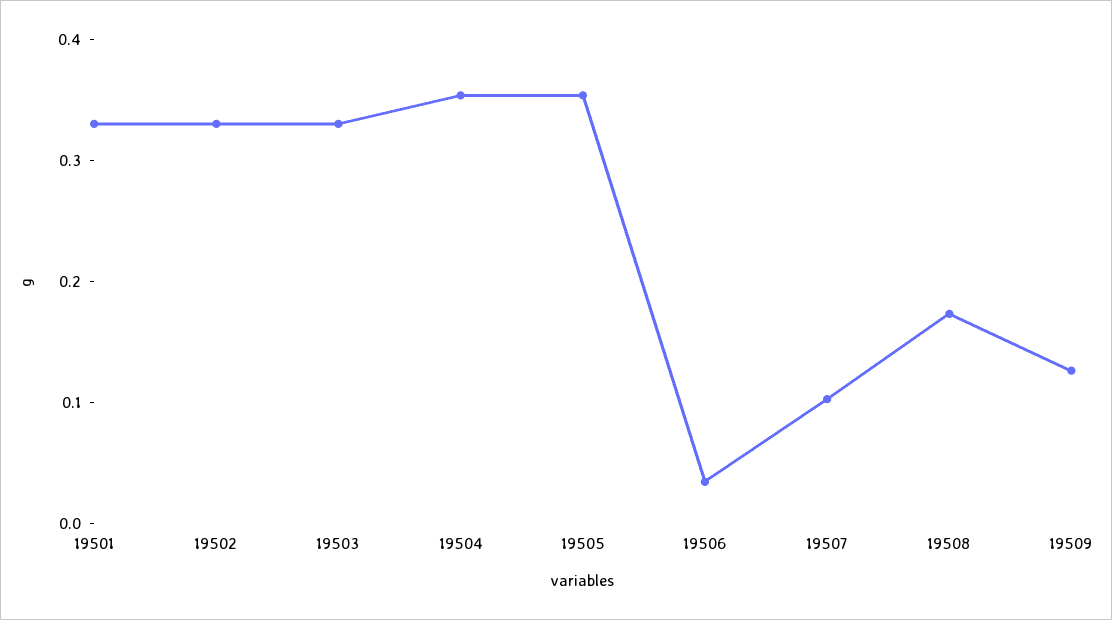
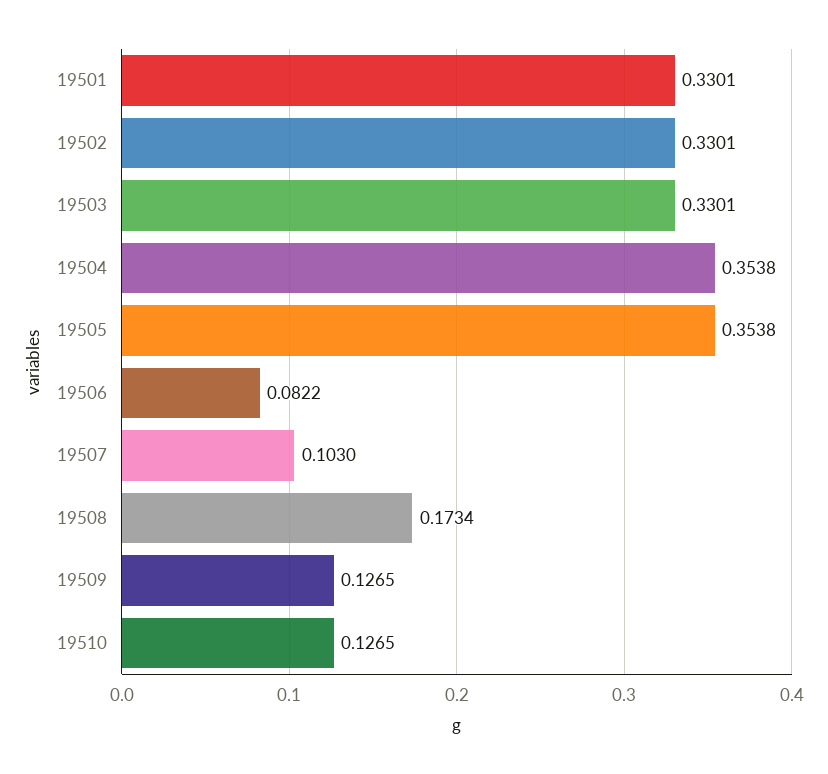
19506: 0.04 -> 0.0822
19510: none -> 0.1265

